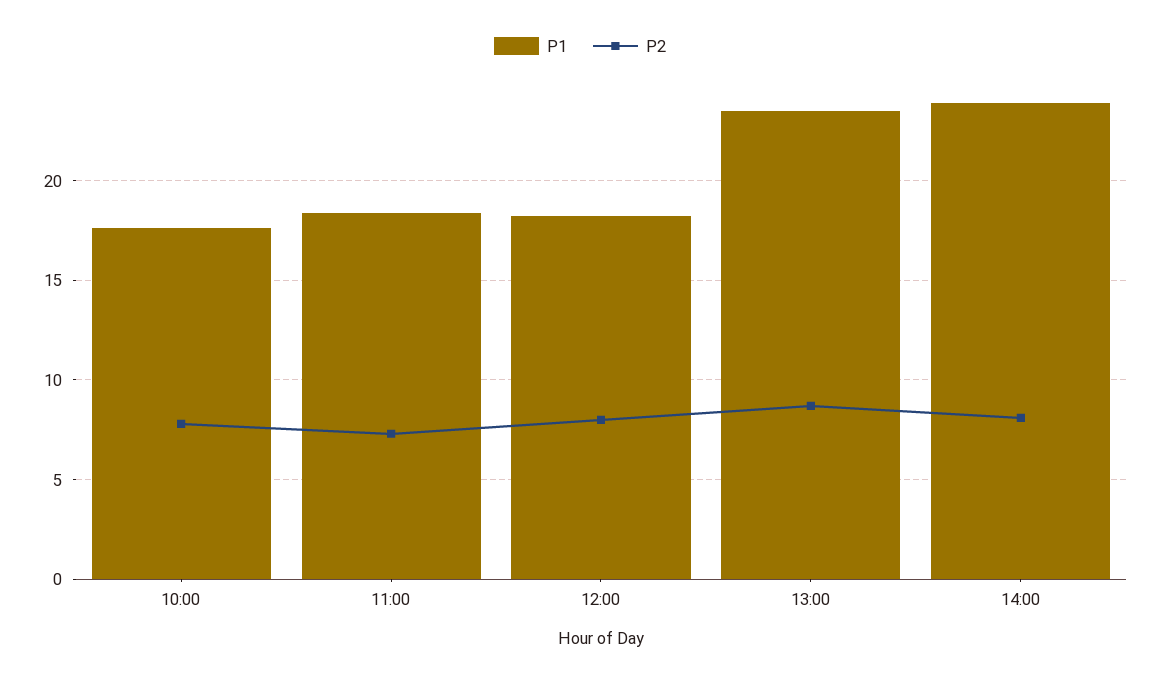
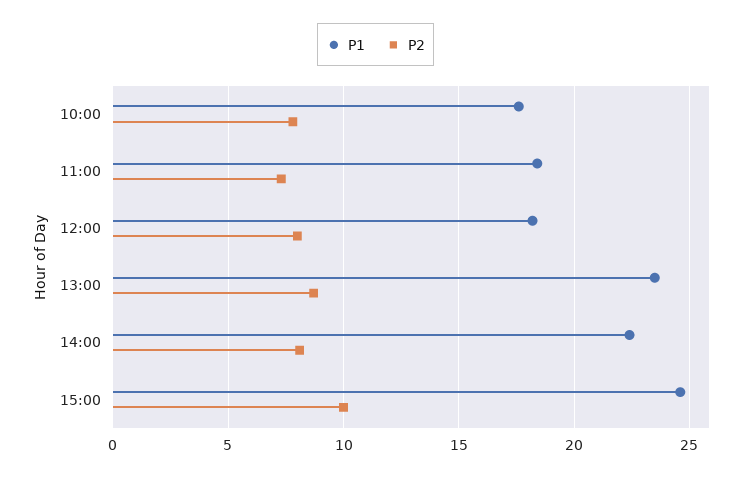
P1, 14:00: 24 -> 22.5
P1, 15:00: none -> 24.5
P2, 15:00: none -> 10

